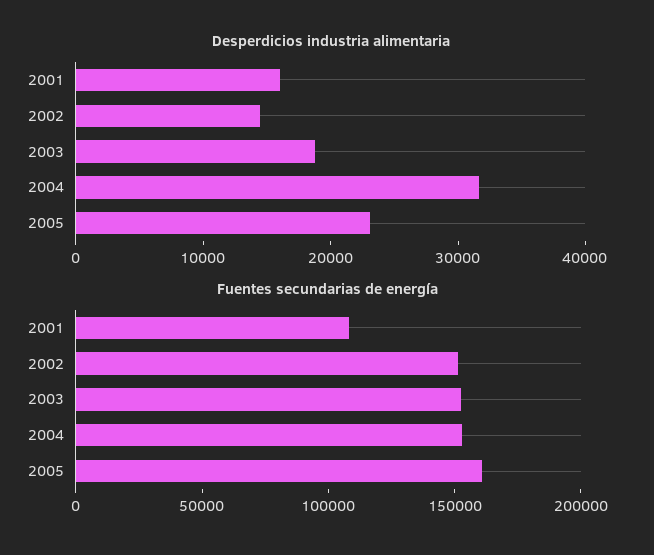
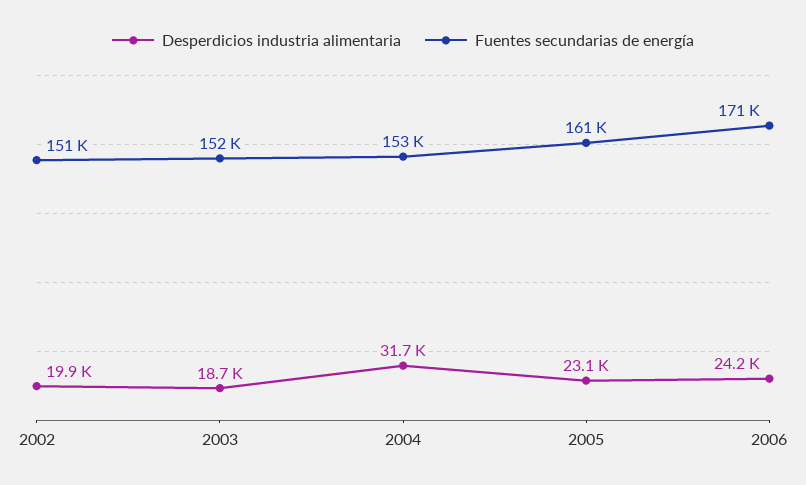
Desperdicios industria alimentaria, 2001: 16000 -> none
Desperdicios industria alimentaria, 2002: 14000 -> 19900
Fuentes secundarias de energía, 2001: 110000 -> none
Desperdicios industria alimentaria, 2006: none -> 24200
Fuentes secundarias de energía, 2006: none -> 171000

